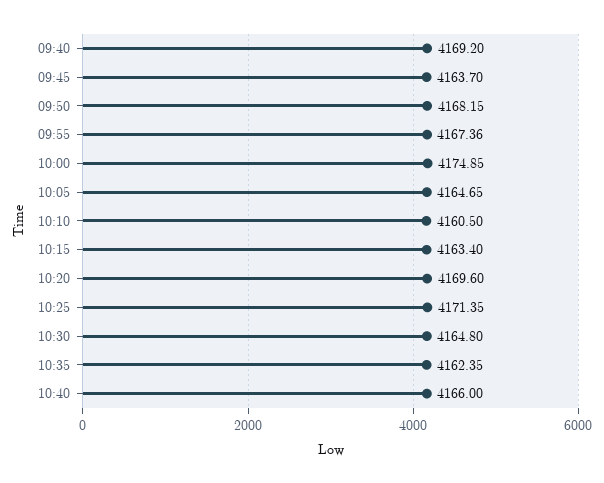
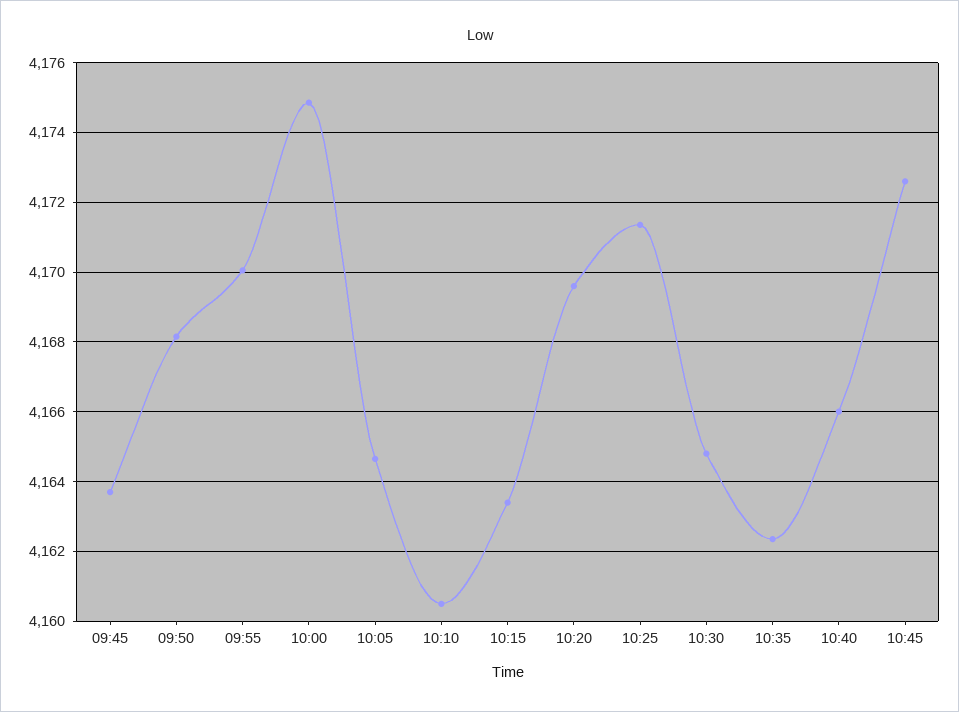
09:40: 4169.2 -> none
09:55: 4167.36 -> 4170
10:45: none -> 4172.6

